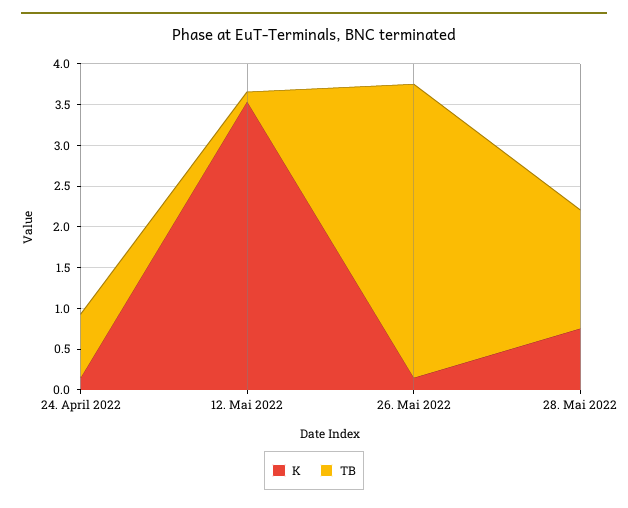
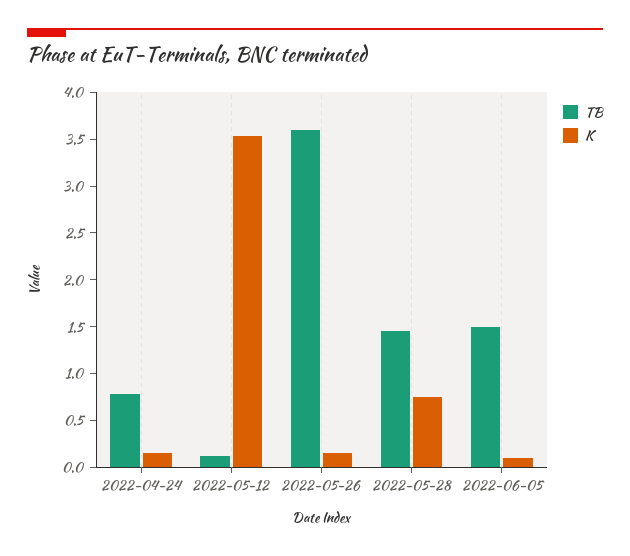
TB, 2022-06-05: none -> 1.5
K, 2022-06-05: none -> 0.1

